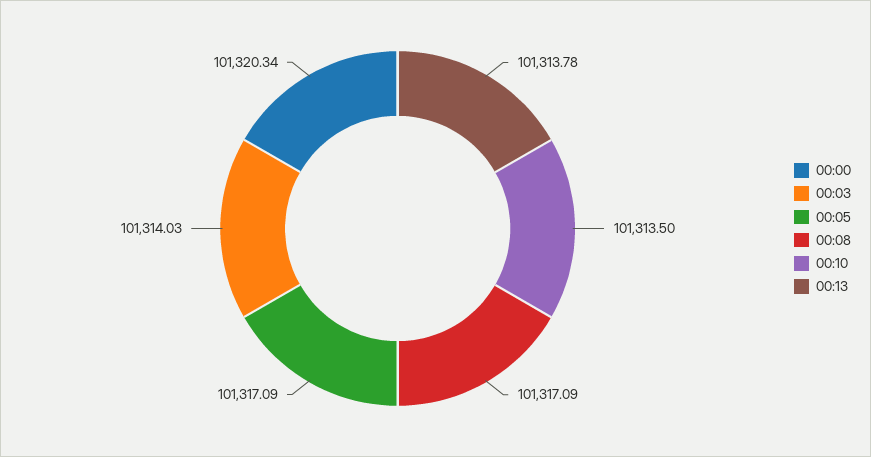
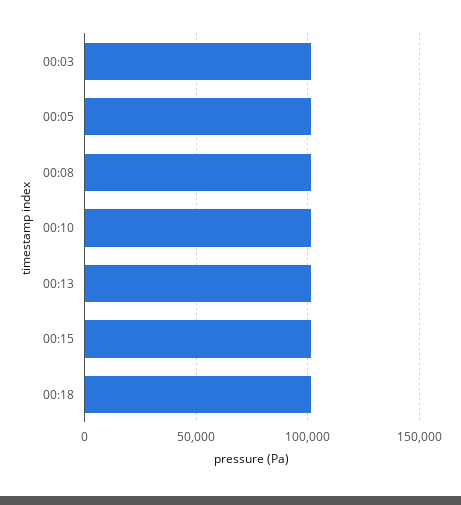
00:00: 101320.34 -> none
00:15: none -> 100000
00:18: none -> 100000

